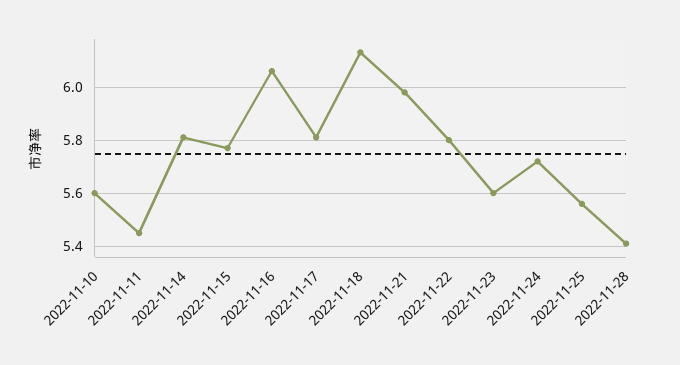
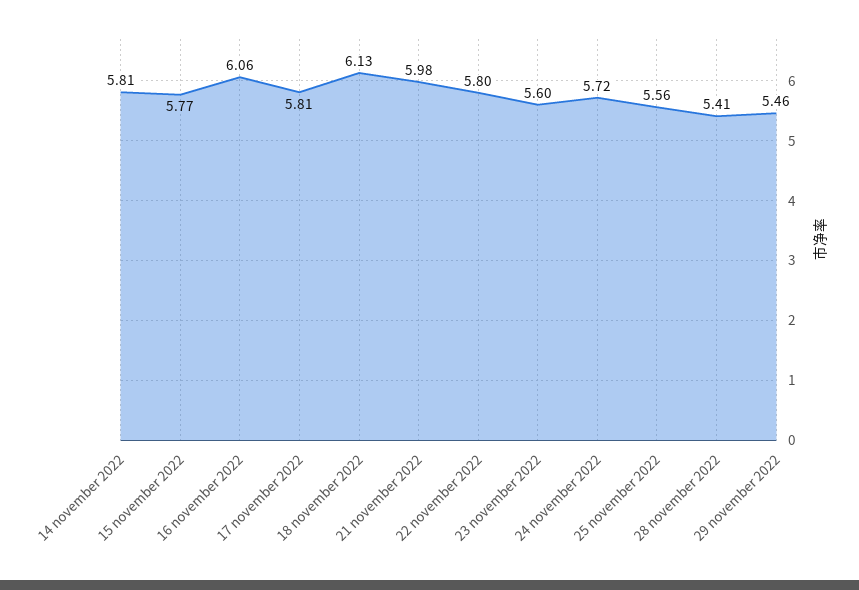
2022-11-10: 5.6 -> none
2022-11-11: 5.45 -> none
29 november 2022: none -> 5.46

